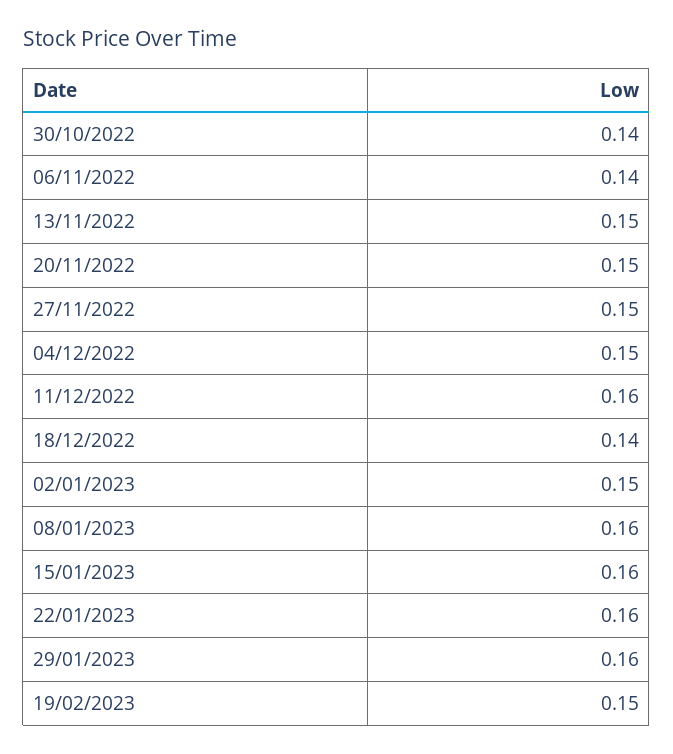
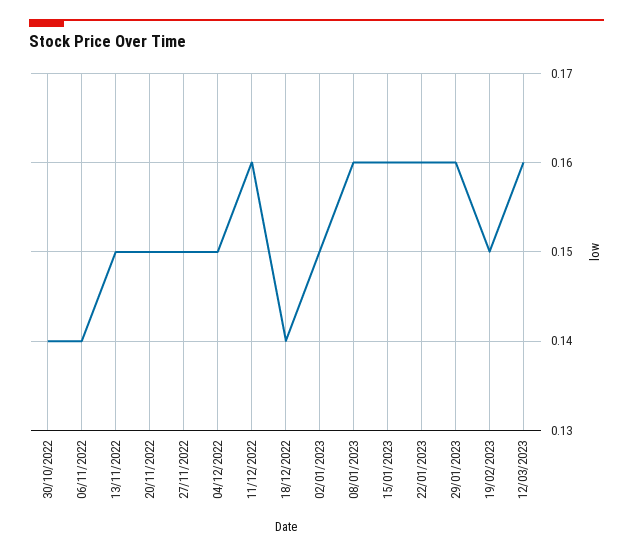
12/03/2023: none -> 0.16

